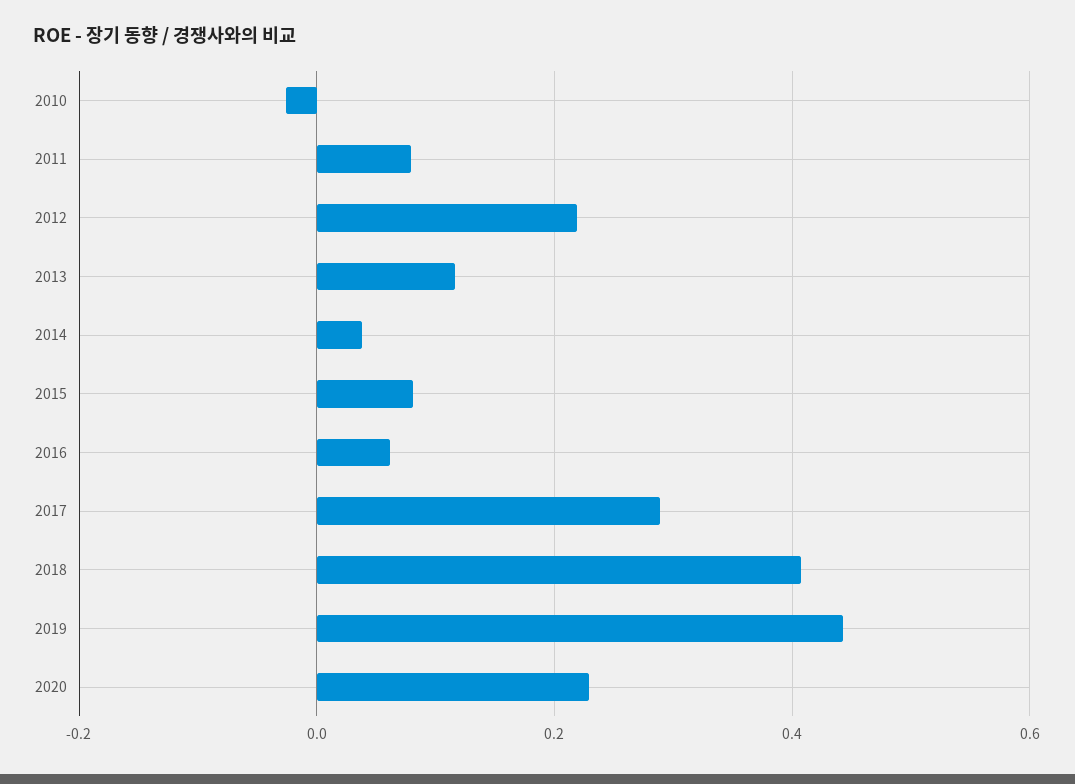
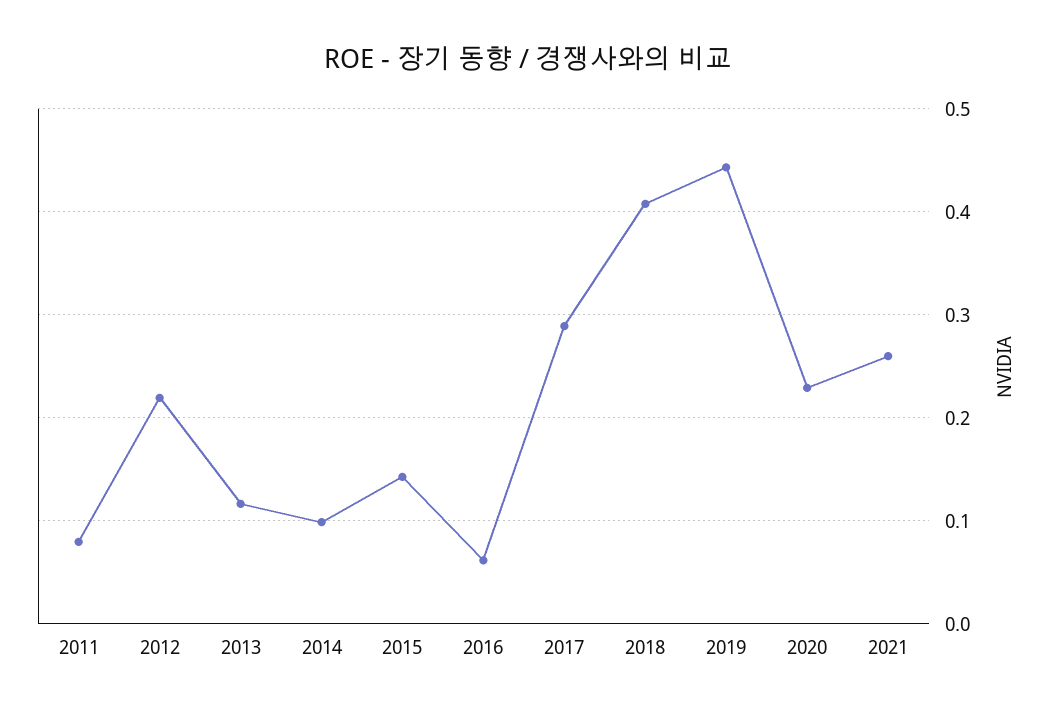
2010: -0.02 -> none
2014: 0.04 -> 0.1
2015: 0.08 -> 0.14
2021: none -> 0.26

